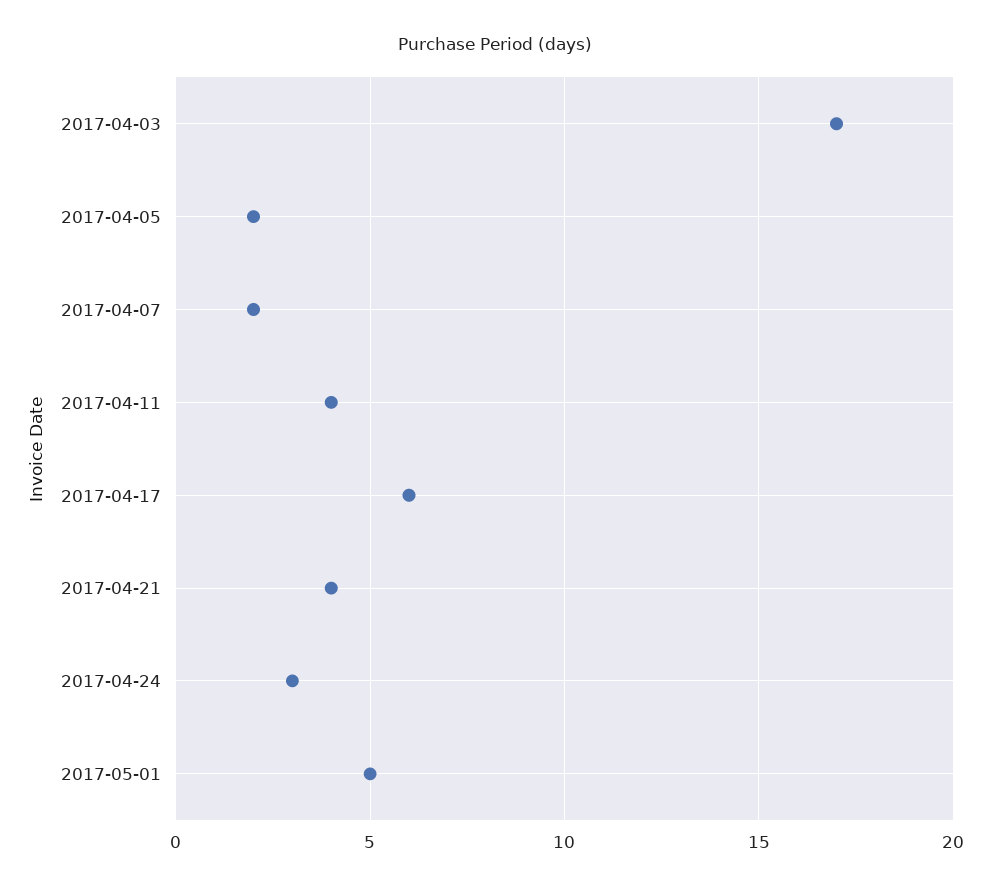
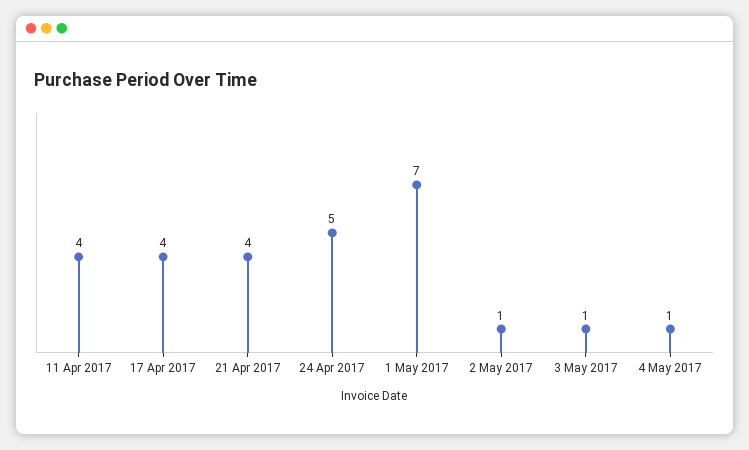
2017-04-03: 17 -> none
2017-04-05: 2 -> none
2017-04-07: 2 -> none
2017-04-17: 6 -> 4
2017-04-24: 3 -> 5
2017-05-01: 5 -> 7
2 May 2017: none -> 1
3 May 2017: none -> 1
4 May 2017: none -> 1

